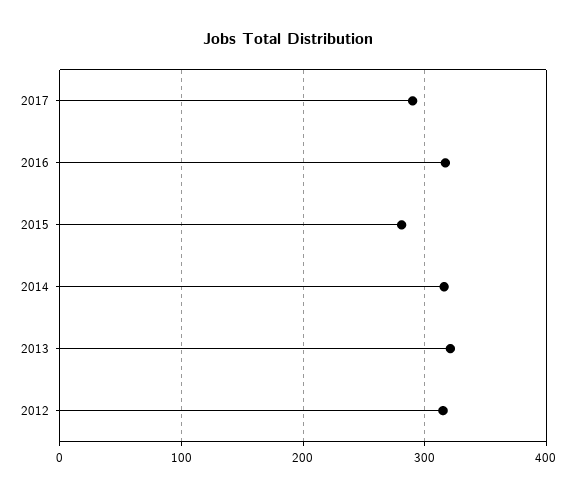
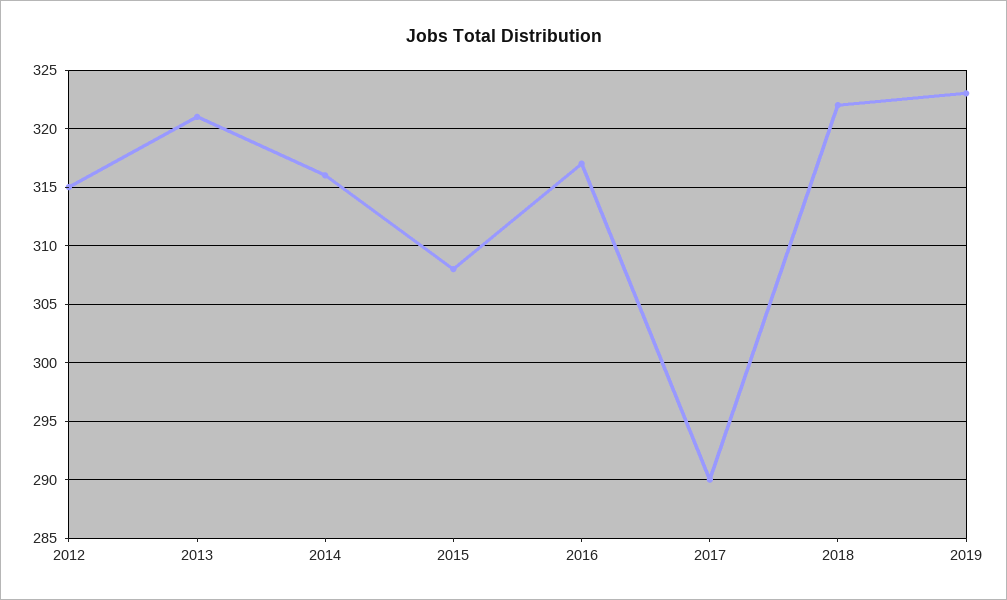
2015: 280 -> 308
2018: none -> 322
2019: none -> 323

